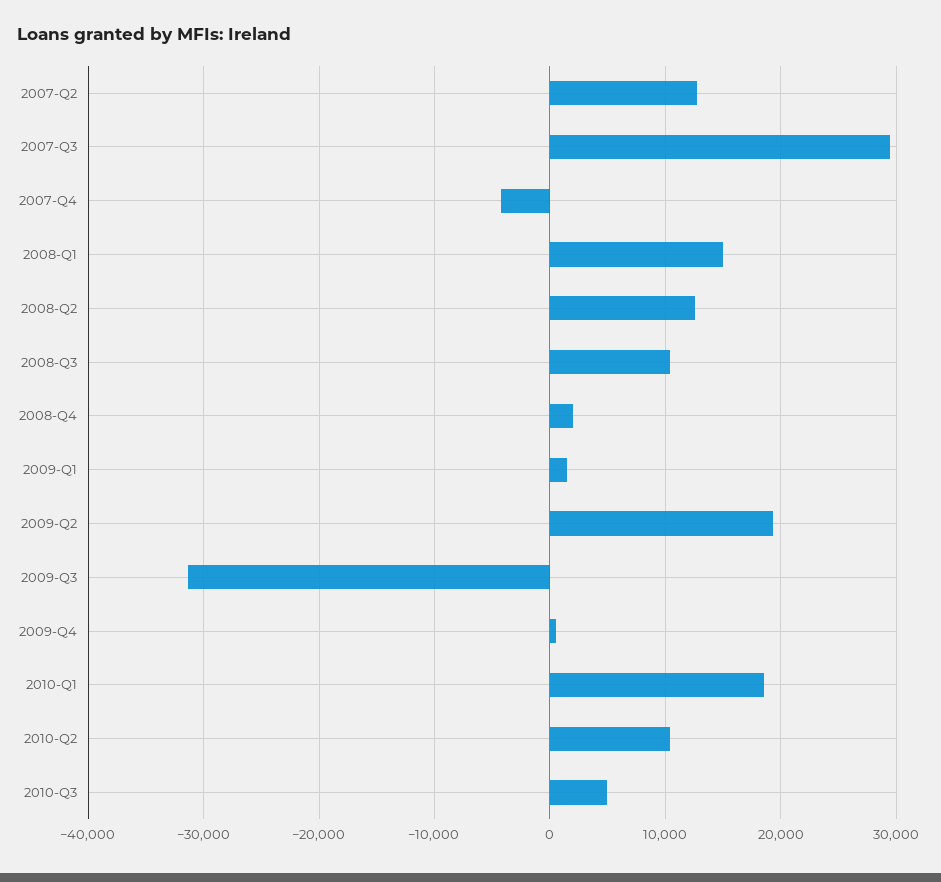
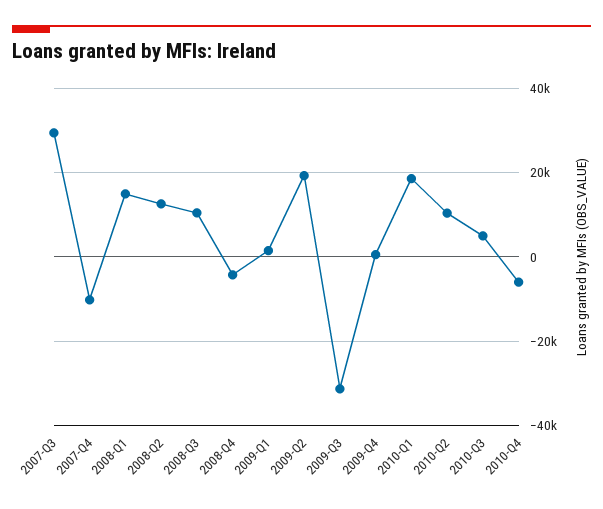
2007-Q2: 13000 -> none
2007-Q4: -4000 -> -10000
2008-Q4: 2000 -> -4000
2010-Q4: none -> -6000

